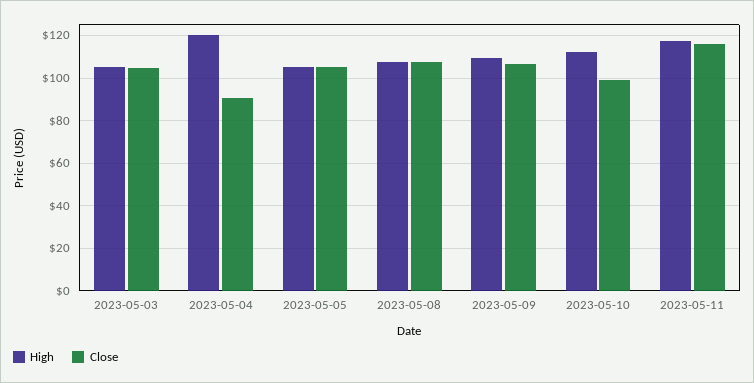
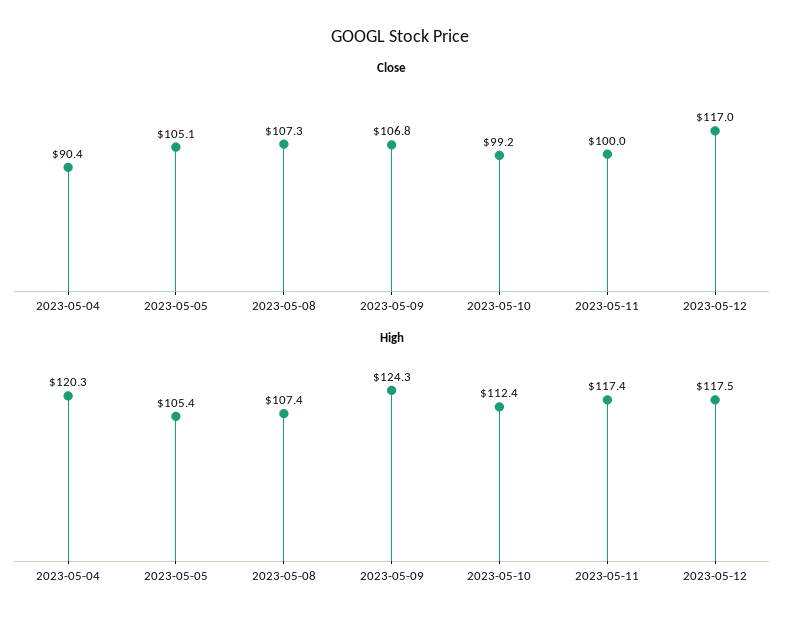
High, 2023-05-03: 105 -> none
Close, 2023-05-03: 105 -> none
High, 2023-05-09: 110 -> 124.3
Close, 2023-05-11: 115 -> 100
Close, 2023-05-12: none -> 117
High, 2023-05-12: none -> 117.5

